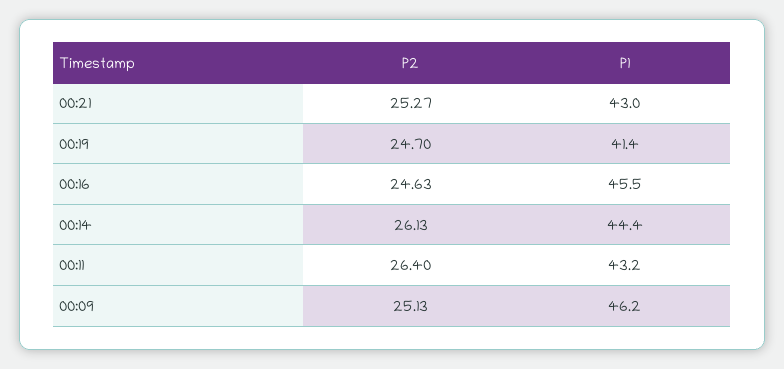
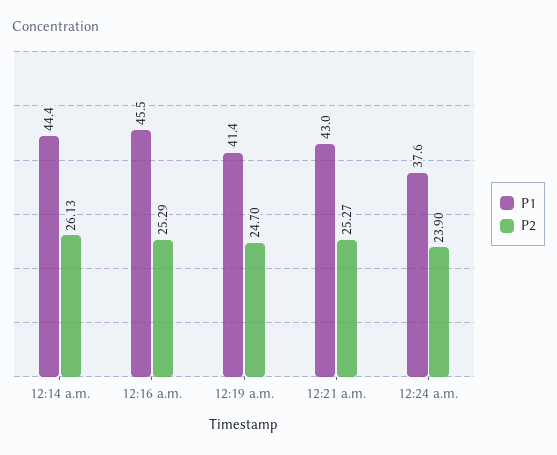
P2, 00:16: 24.63 -> 25.29
P2, 00:11: 26.4 -> none
P1, 00:11: 43.2 -> none
P2, 00:09: 25.13 -> none
P1, 00:09: 46.2 -> none
P1, 12:24 a.m.: none -> 37.6
P2, 12:24 a.m.: none -> 23.9

